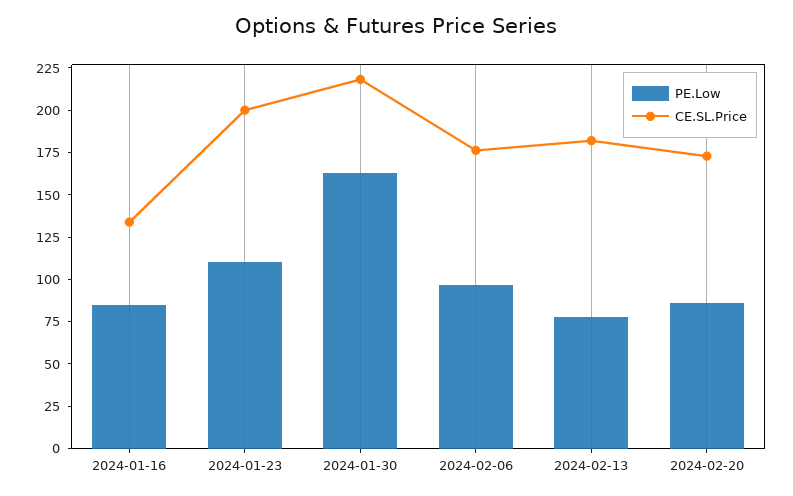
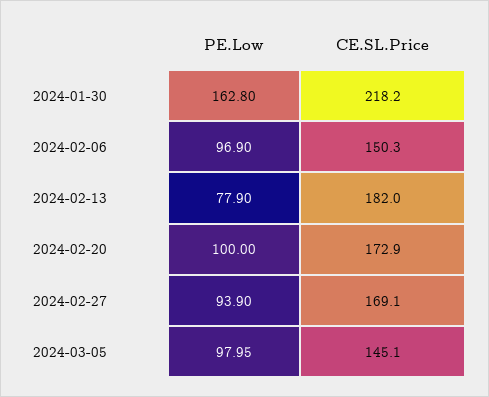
PE.Low, 2024-01-16: 85 -> none
CE.SL.Price, 2024-01-16: 135 -> none
PE.Low, 2024-01-23: 110 -> none
CE.SL.Price, 2024-01-23: 200 -> none
CE.SL.Price, 2024-02-06: 175 -> 150.3
PE.Low, 2024-02-20: 85 -> 100
PE.Low, 2024-02-27: none -> 93.9
CE.SL.Price, 2024-02-27: none -> 169.1
PE.Low, 2024-03-05: none -> 97.95
CE.SL.Price, 2024-03-05: none -> 145.1

